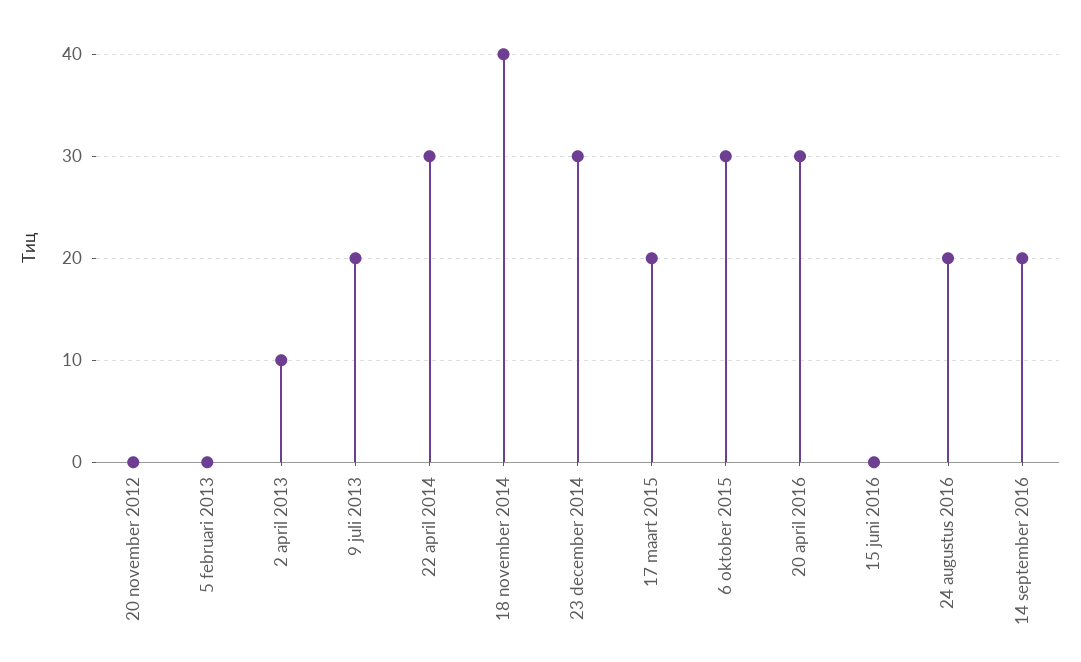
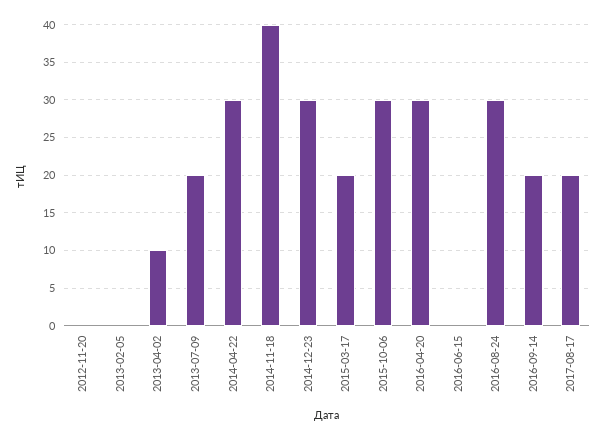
24 augustus 2016: 20 -> 30
2017-08-17: none -> 20

